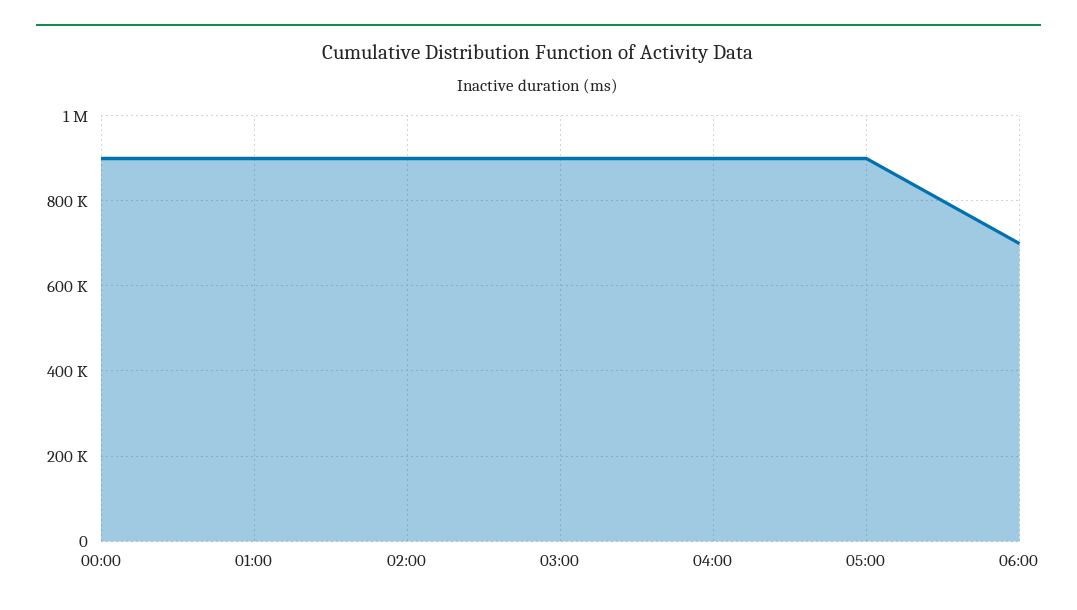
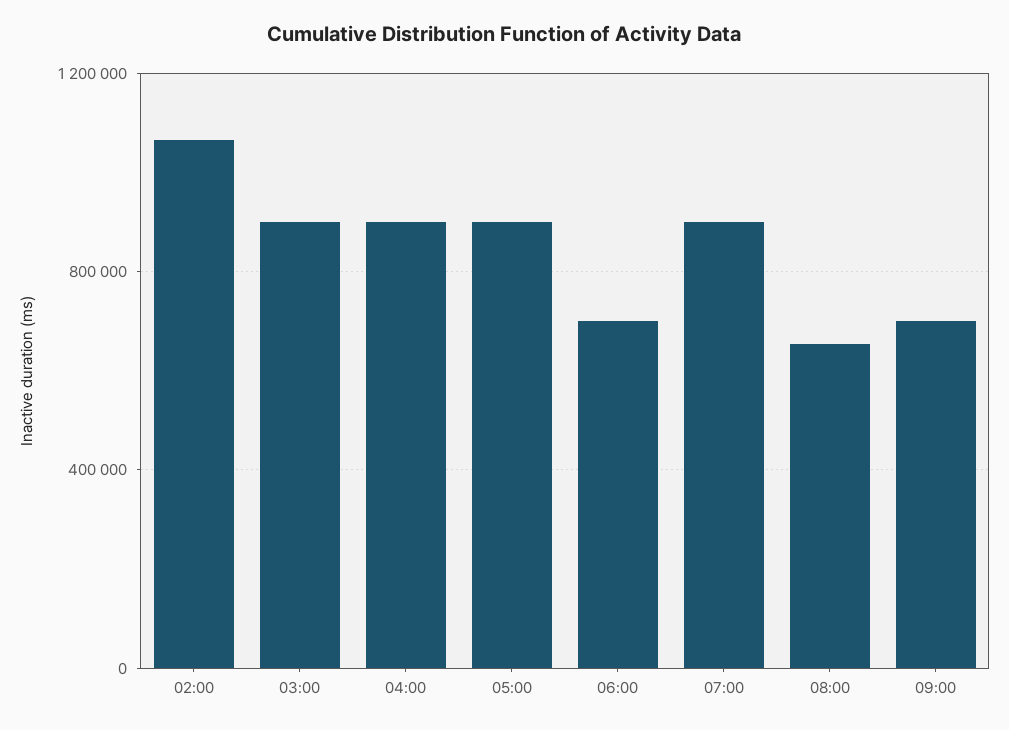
00:00: 900000 -> none
01:00: 900000 -> none
02:00: 900000 -> 1050000
07:00: none -> 900000
08:00: none -> 650000
09:00: none -> 700000

